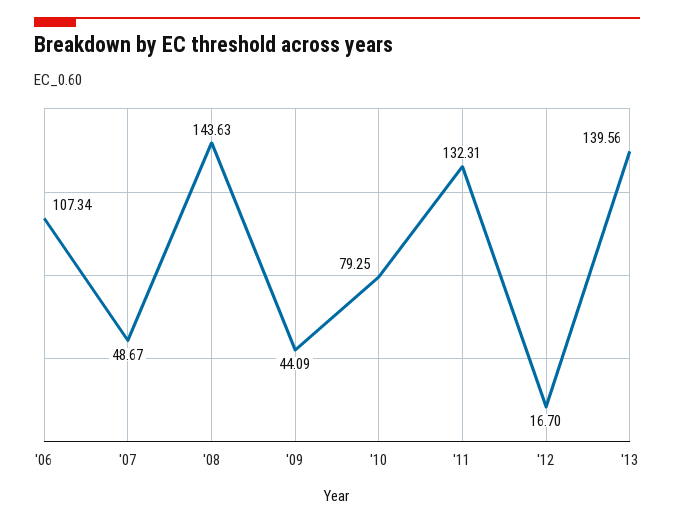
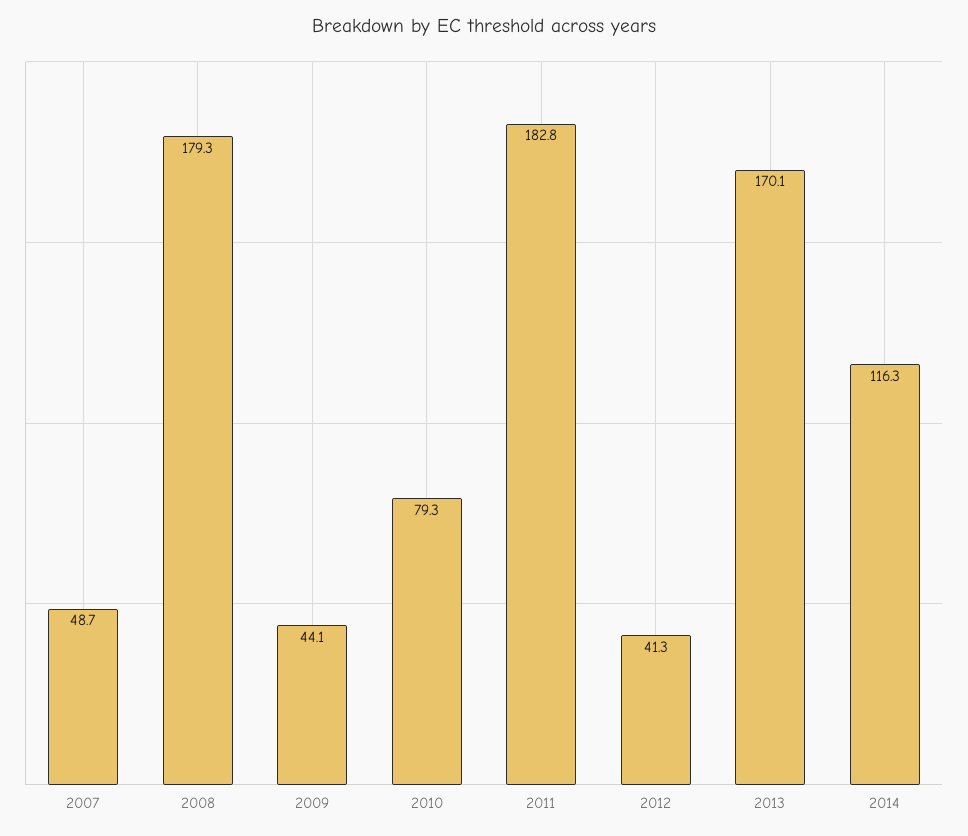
'06: 107.34 -> none
'08: 143.63 -> 179.3
'11: 132.31 -> 182.8
'12: 16.7 -> 41.3
'13: 139.56 -> 170.1
2014: none -> 116.3

